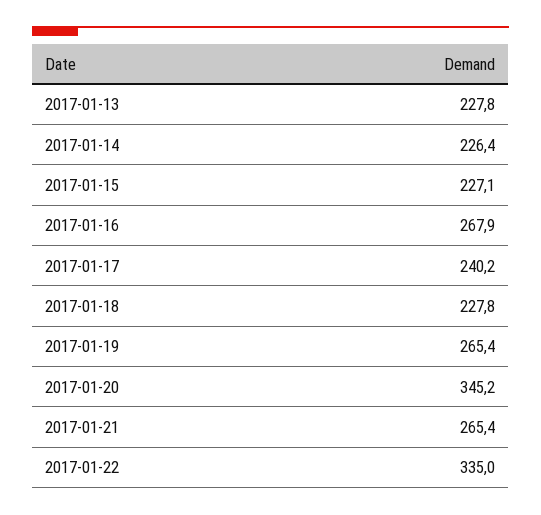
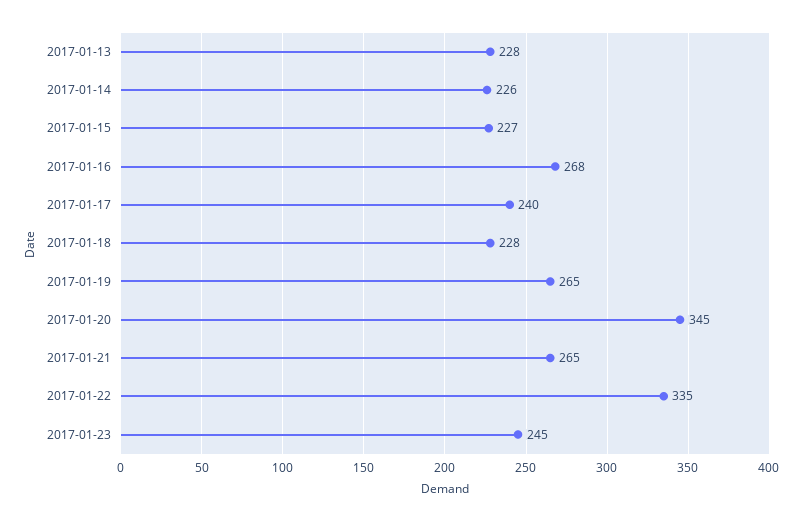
2017-01-23: none -> 245

